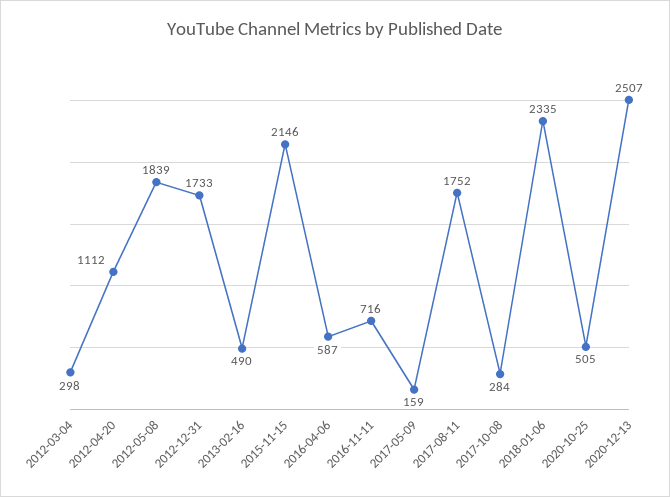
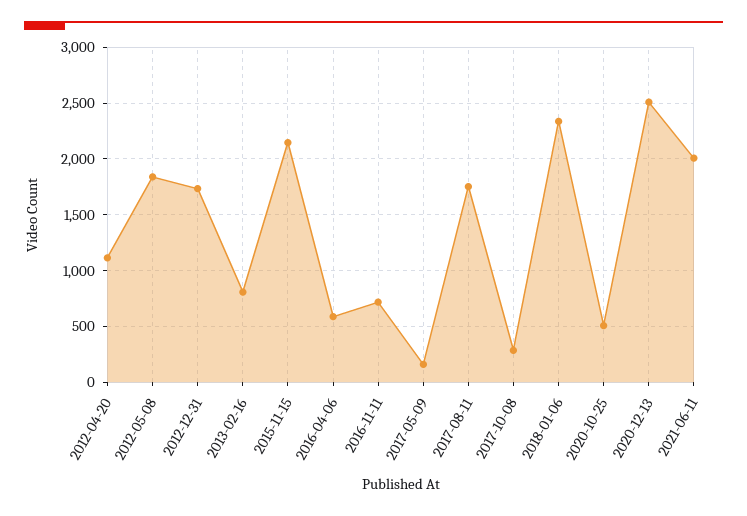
2012-03-04: 298 -> none
2013-02-16: 490 -> 800
2021-06-11: none -> 2000

